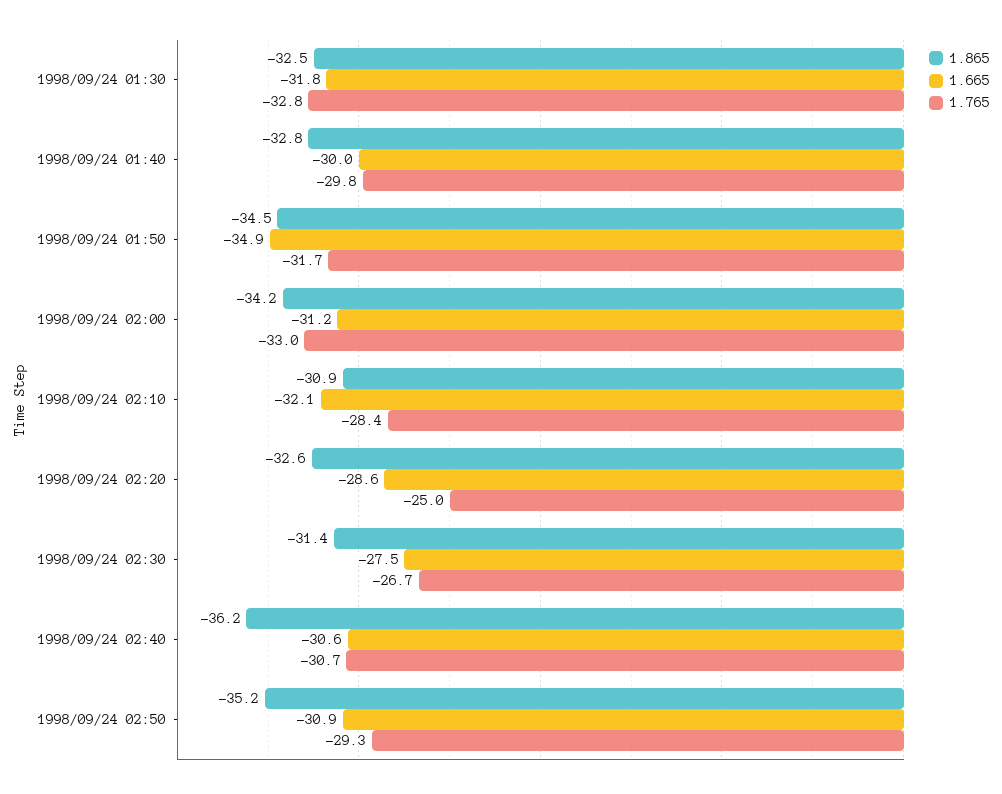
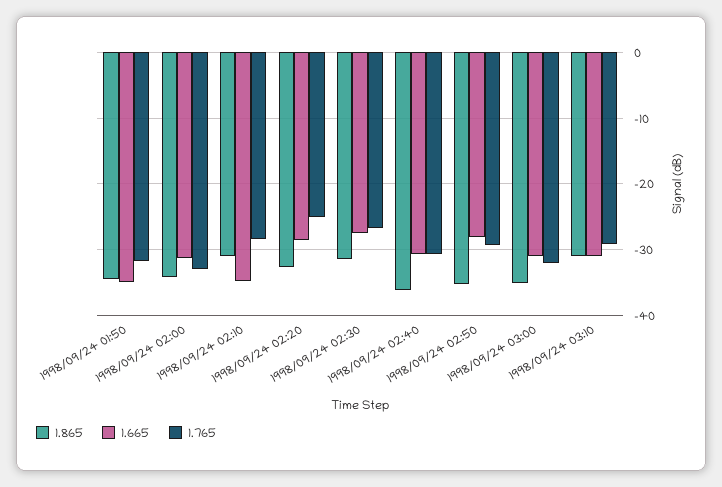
1.865, 1998/09/24 01:30: -32.5 -> none
1.665, 1998/09/24 01:30: -31.8 -> none
1.765, 1998/09/24 01:30: -32.8 -> none
1.865, 1998/09/24 01:40: -32.8 -> none
1.665, 1998/09/24 01:40: -30 -> none
1.765, 1998/09/24 01:40: -29.8 -> none
1.665, 1998/09/24 02:10: -32.1 -> -35
1.665, 1998/09/24 02:50: -30.9 -> -28
1.865, 1998/09/24 03:00: none -> -35
1.665, 1998/09/24 03:00: none -> -31
1.765, 1998/09/24 03:00: none -> -32
1.865, 1998/09/24 03:10: none -> -31
1.665, 1998/09/24 03:10: none -> -31
1.765, 1998/09/24 03:10: none -> -29

